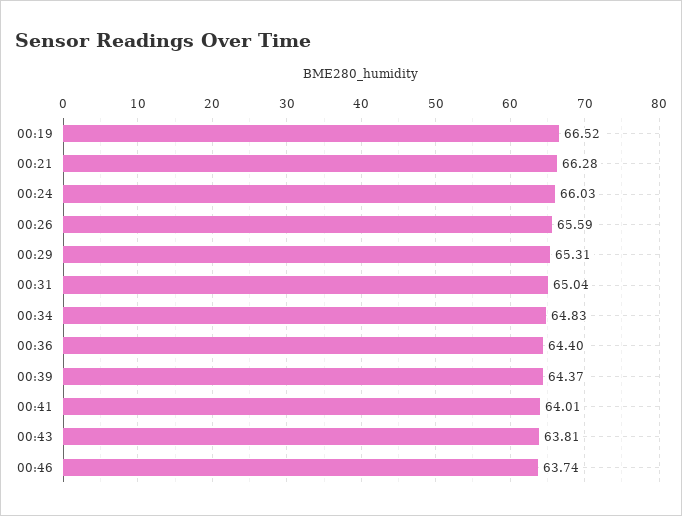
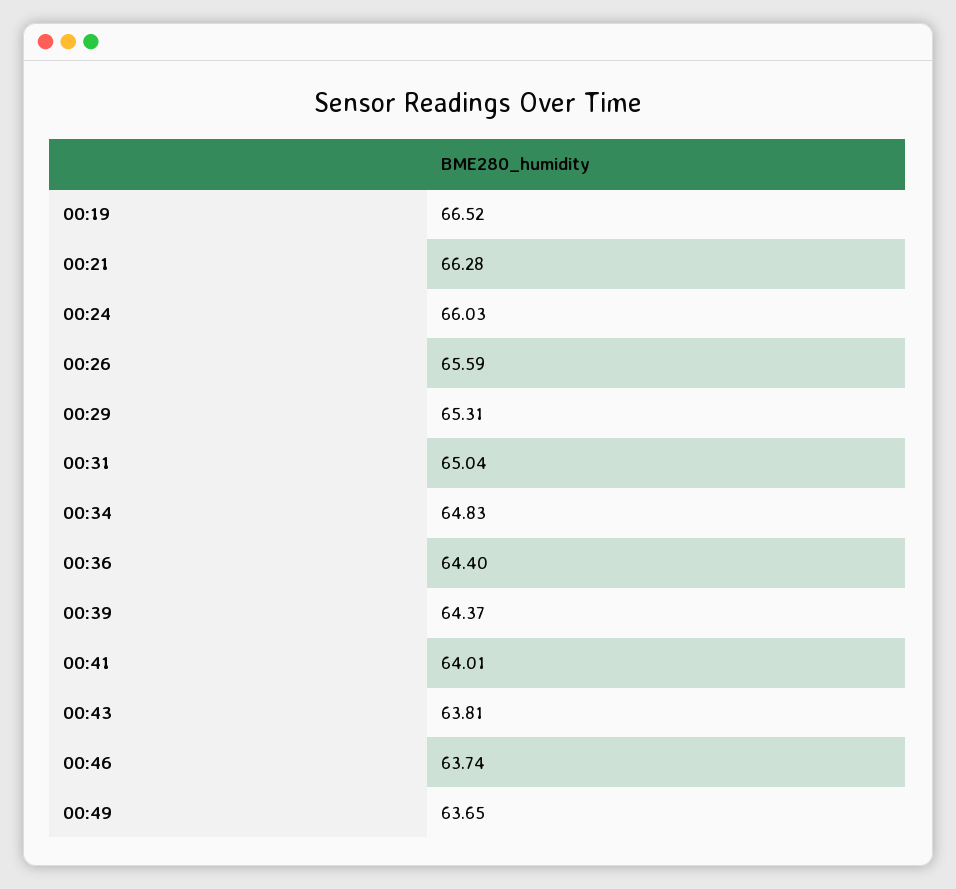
00:49: none -> 63.65

